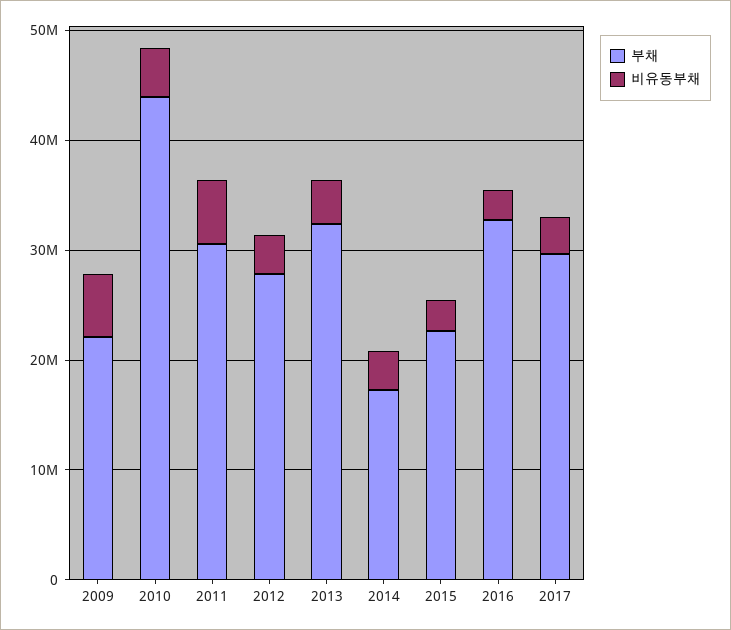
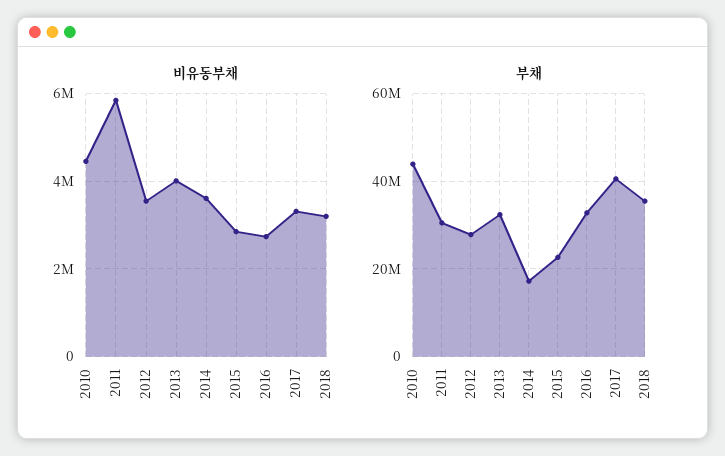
부채, 2009: 22000000 -> none
비유동부채, 2009: 6000000 -> none
부채, 2017: 30000000 -> 40000000
비유동부채, 2018: none -> 3200000
부채, 2018: none -> 36000000

